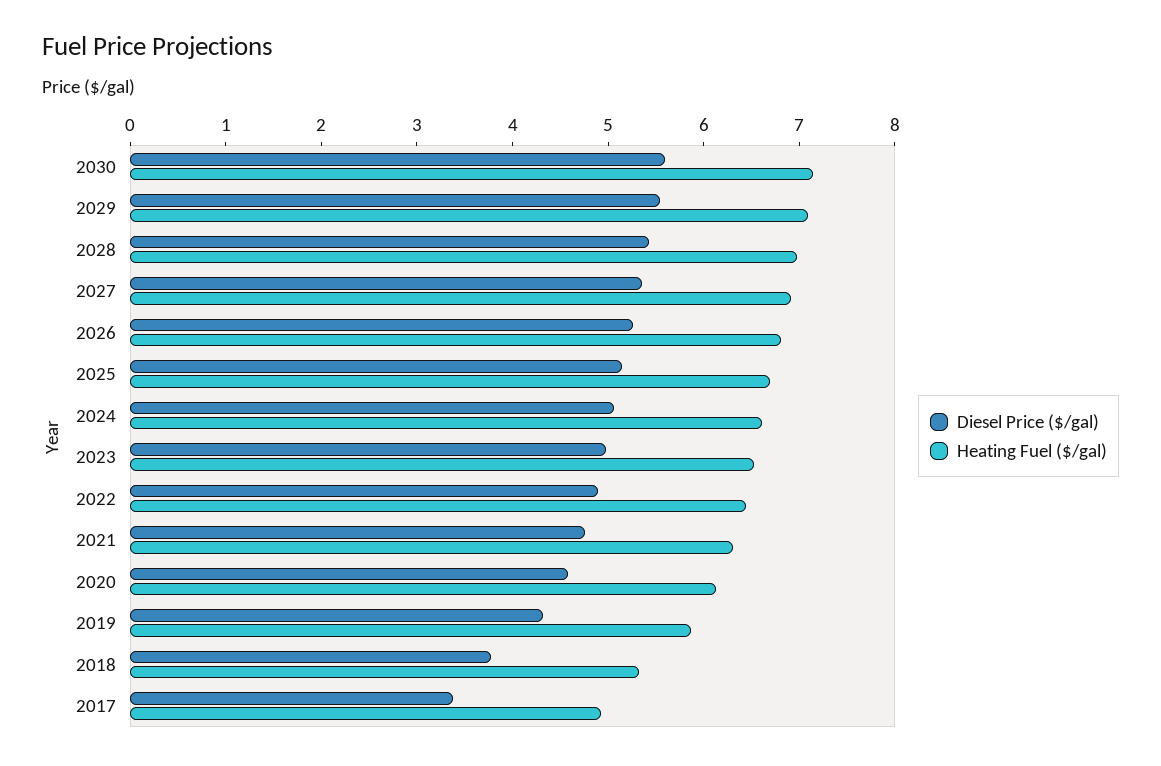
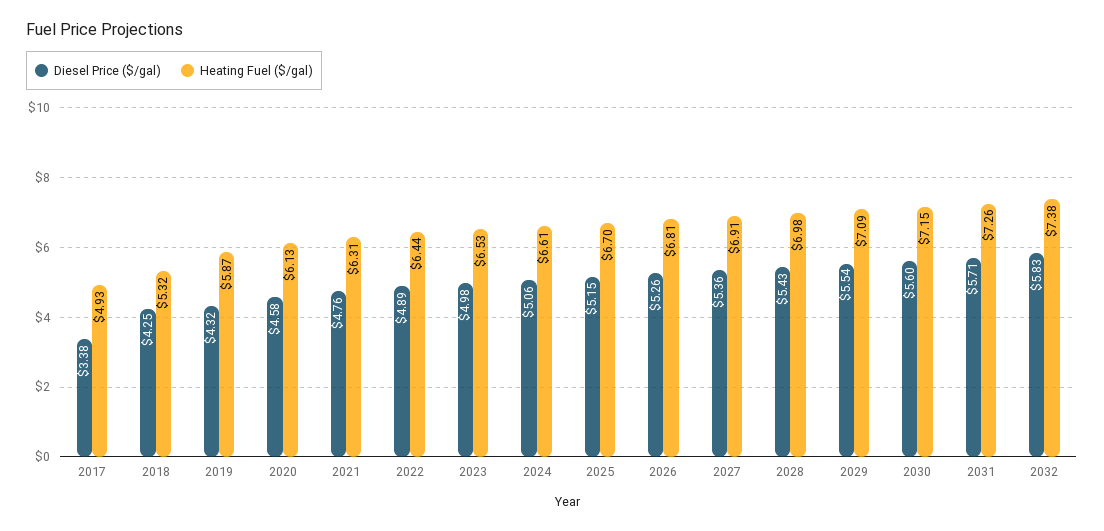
Diesel Price ($/gal), 2018: 3.8 -> 4.25
Diesel Price ($/gal), 2031: none -> 5.71
Heating Fuel ($/gal), 2031: none -> 7.26
Diesel Price ($/gal), 2032: none -> 5.83
Heating Fuel ($/gal), 2032: none -> 7.38

